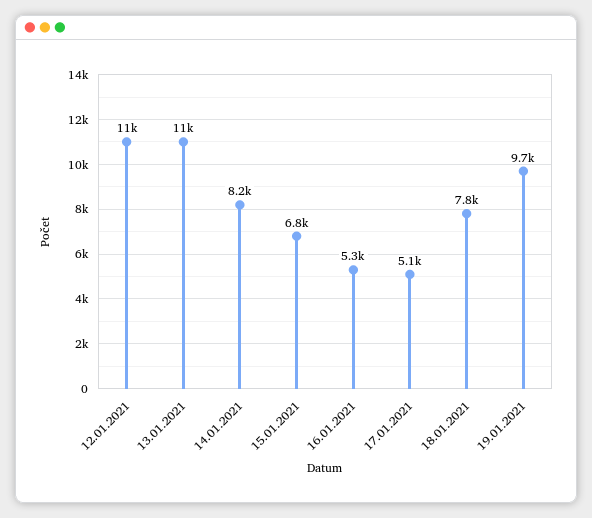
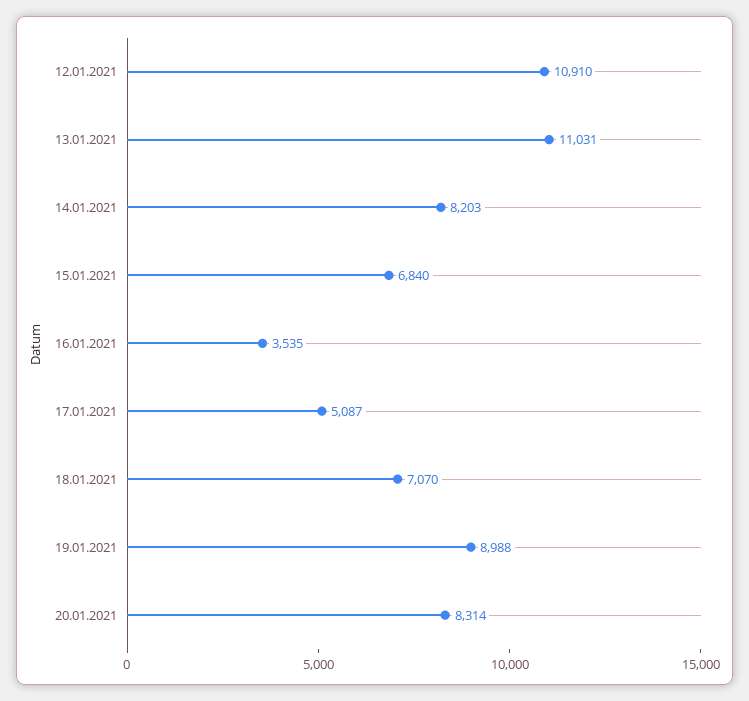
16.01.2021: 5300 -> 3535
18.01.2021: 7800 -> 7070
19.01.2021: 9700 -> 8988
20.01.2021: none -> 8314

